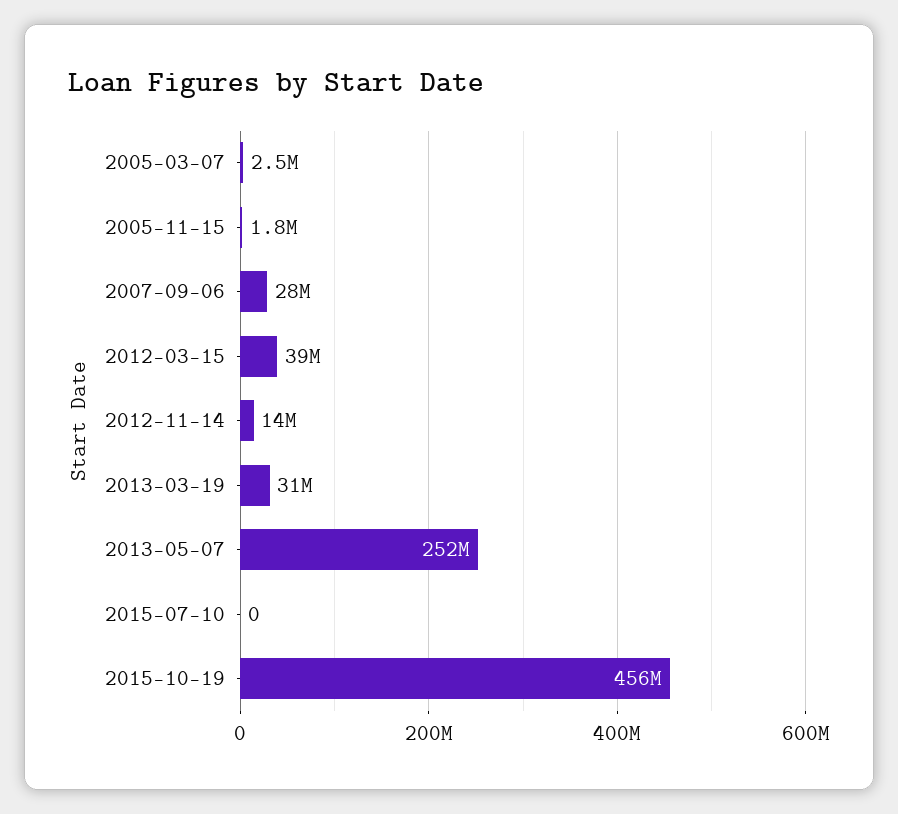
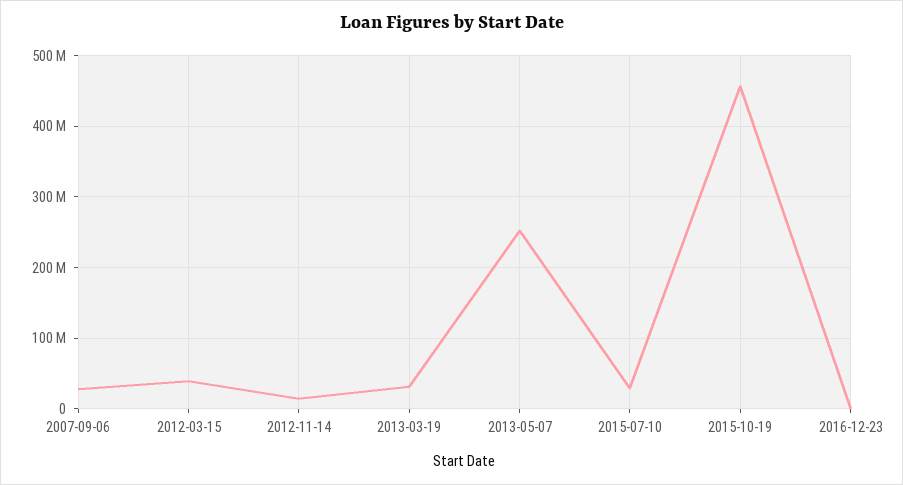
2005-03-07: 2500000 -> none
2005-11-15: 1800000 -> none
2015-07-10: 0 -> 30000000
2016-12-23: none -> 0

